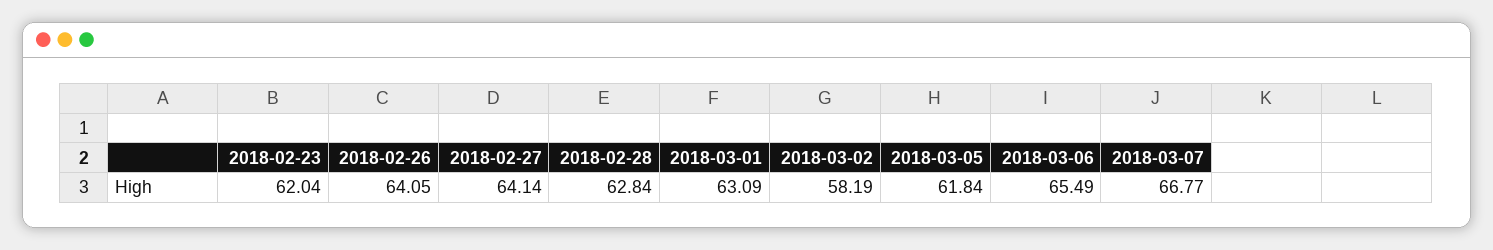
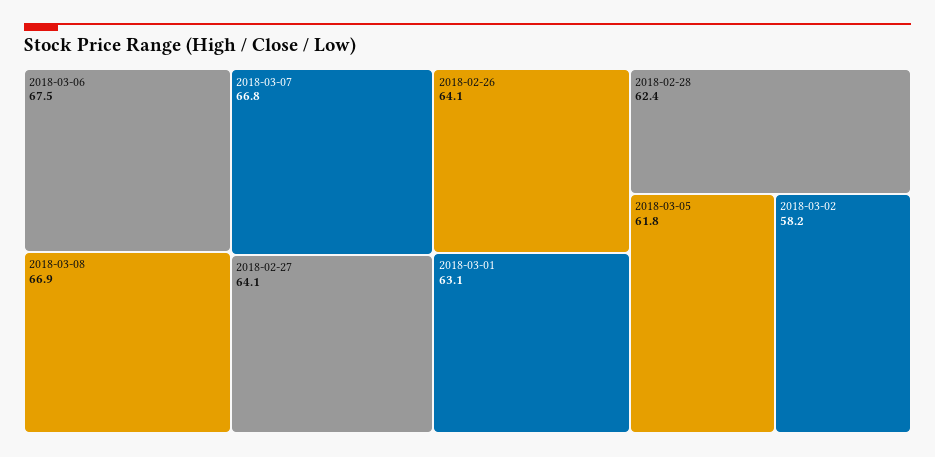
2018-02-23: 62.04 -> none
2018-02-28: 62.84 -> 62.4
2018-03-06: 65.49 -> 67.5
2018-03-08: none -> 66.9

